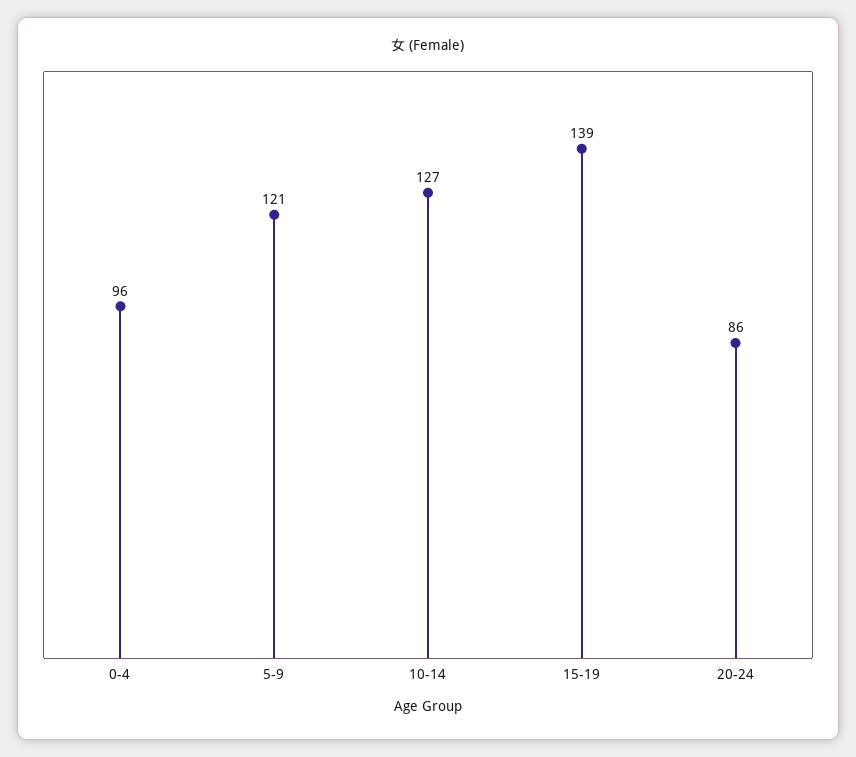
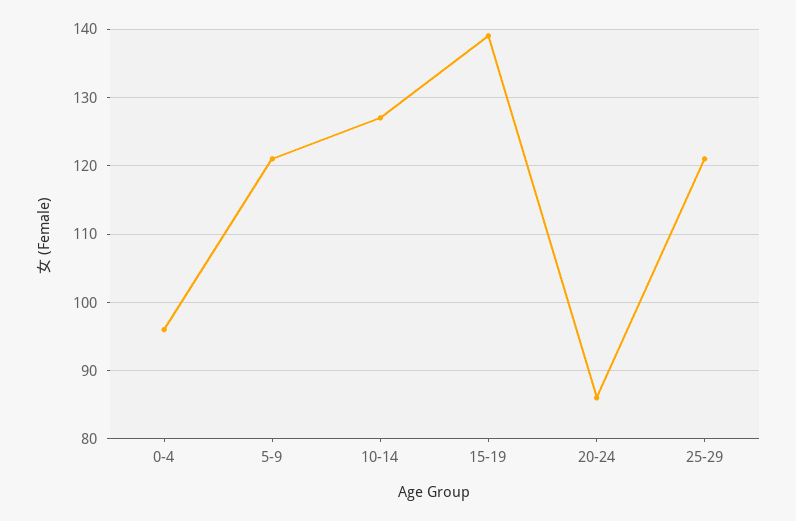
25-29: none -> 121

